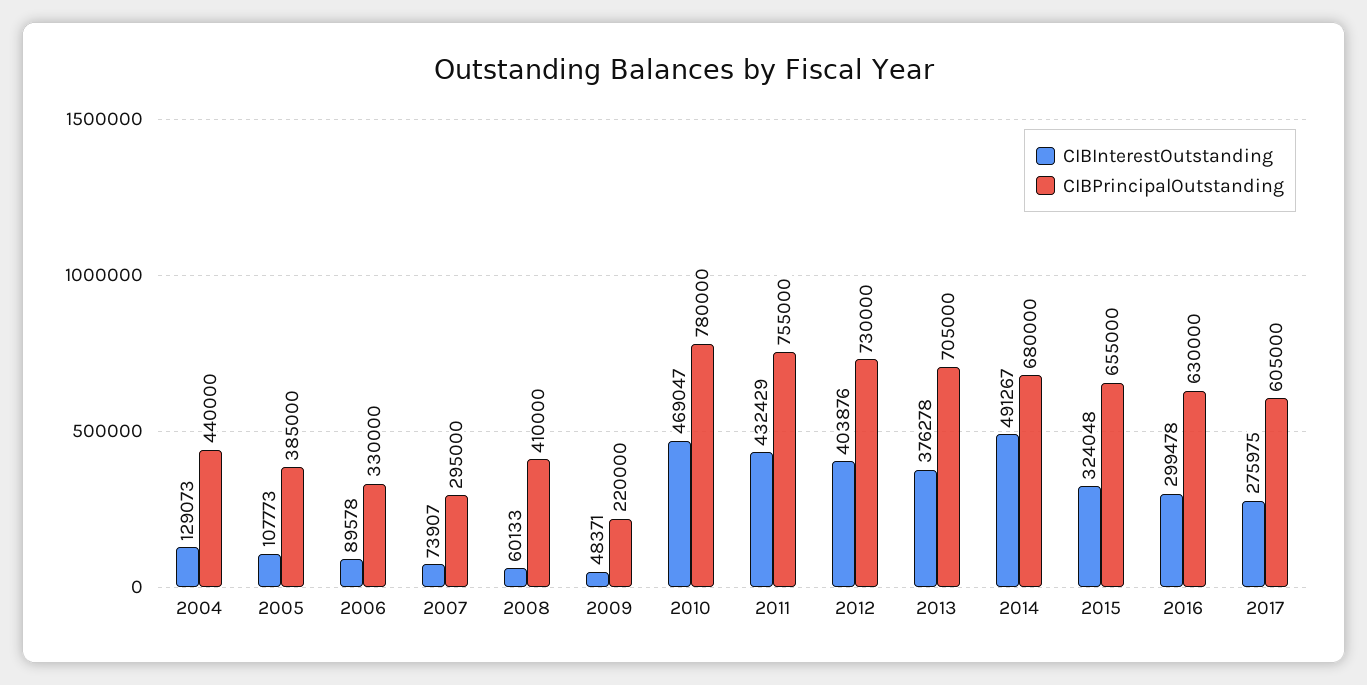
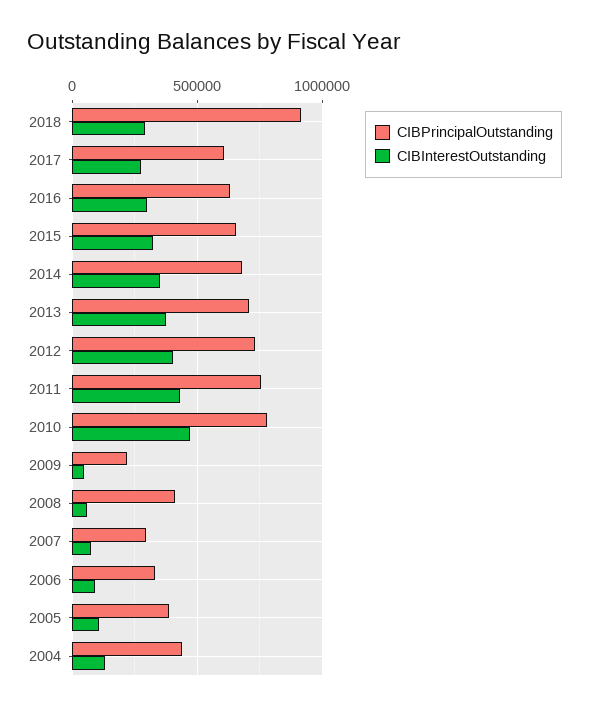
CIBInterestOutstanding, 2014: 491267 -> 350000
CIBPrincipalOutstanding, 2018: none -> 900000
CIBInterestOutstanding, 2018: none -> 300000

